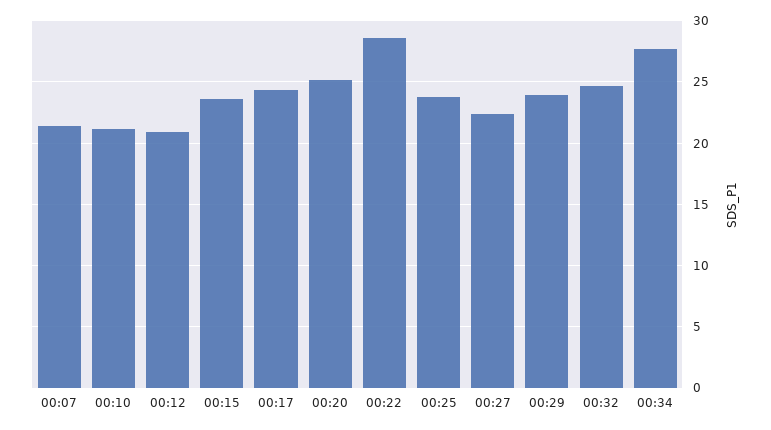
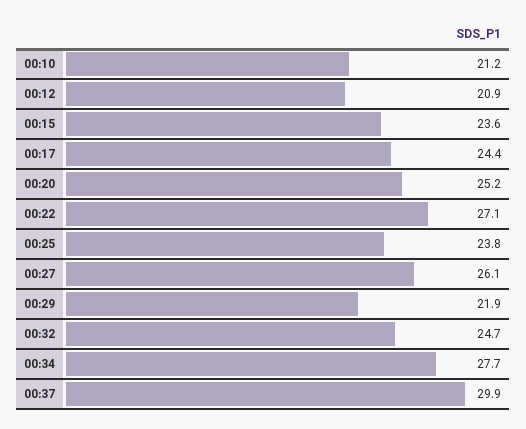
00:07: 21.5 -> none
00:22: 28.5 -> 27.1
00:27: 22.5 -> 26.1
00:29: 24 -> 21.9
00:37: none -> 29.9

